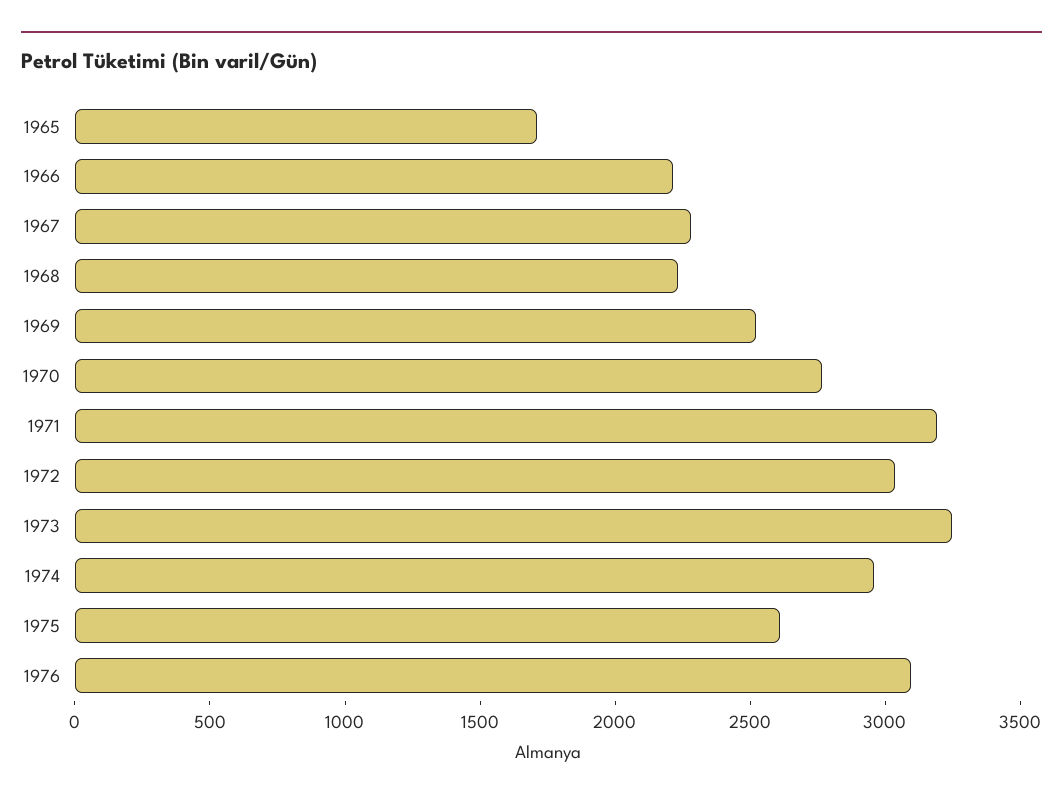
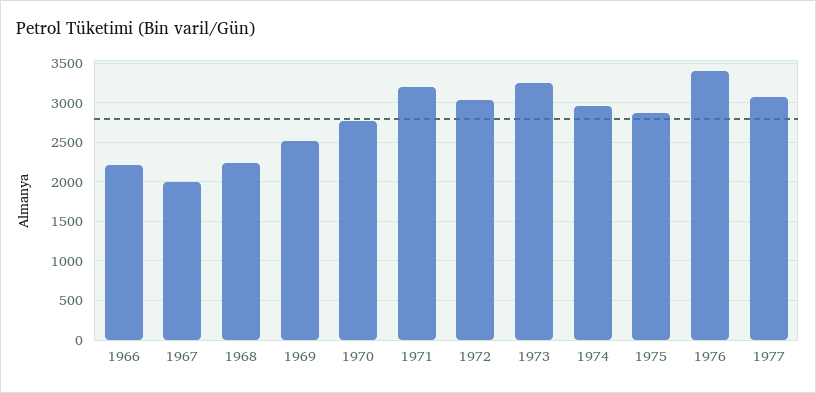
1965: 1700 -> none
1967: 2300 -> 2000
1975: 2600 -> 2900
1976: 3100 -> 3400
1977: none -> 3100

